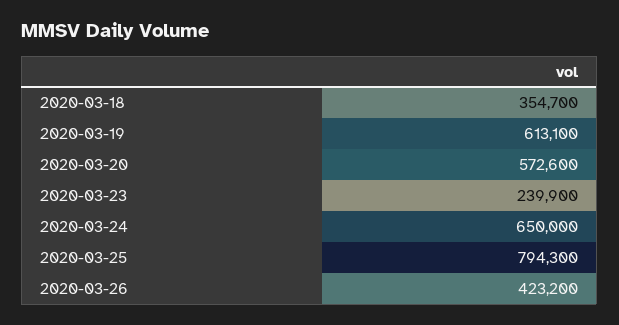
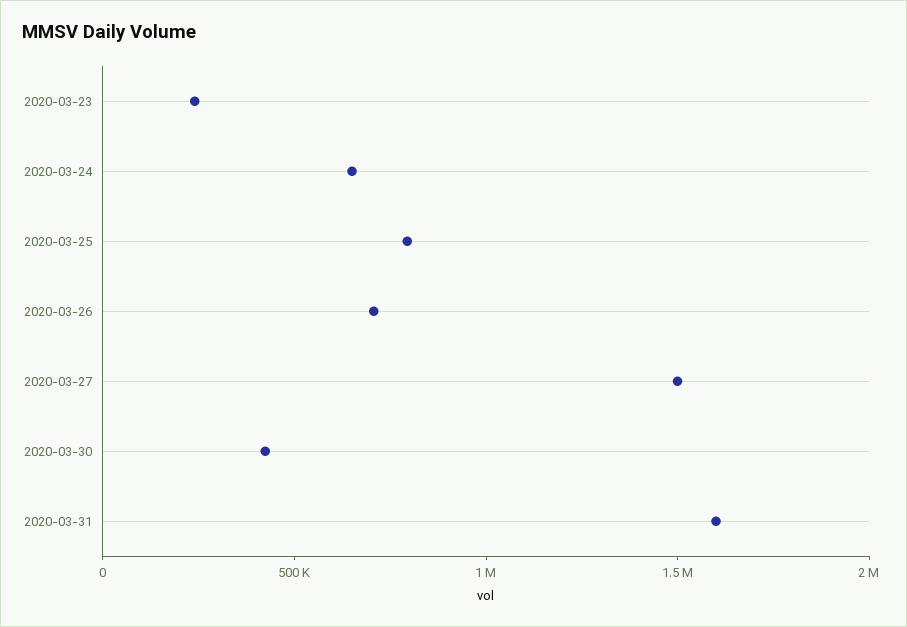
2020-03-18: 354700 -> none
2020-03-19: 613100 -> none
2020-03-20: 572600 -> none
2020-03-26: 423200 -> 700000
2020-03-27: none -> 1500000
2020-03-30: none -> 400000
2020-03-31: none -> 1600000

